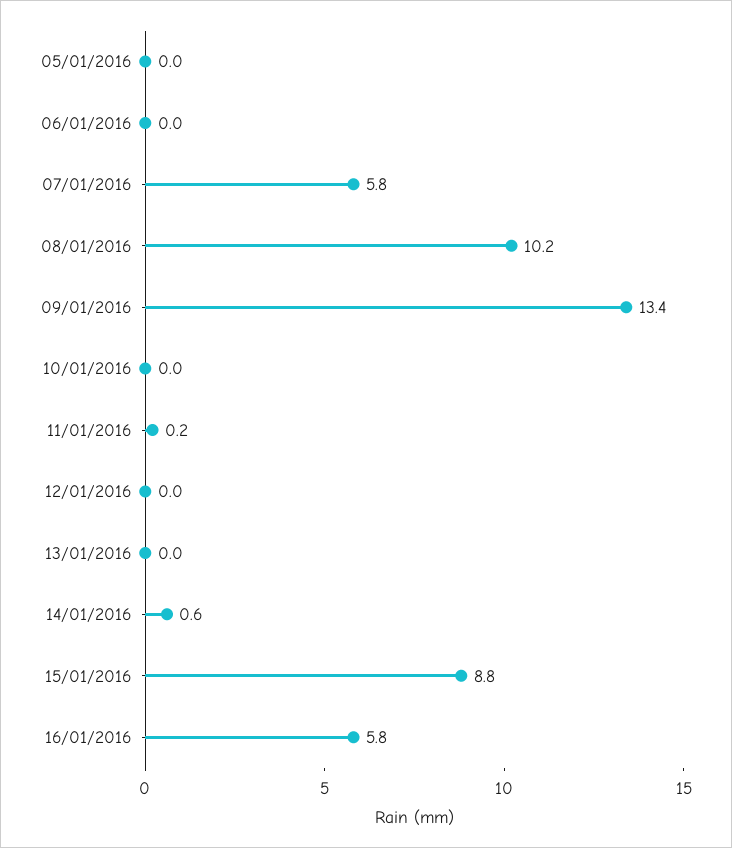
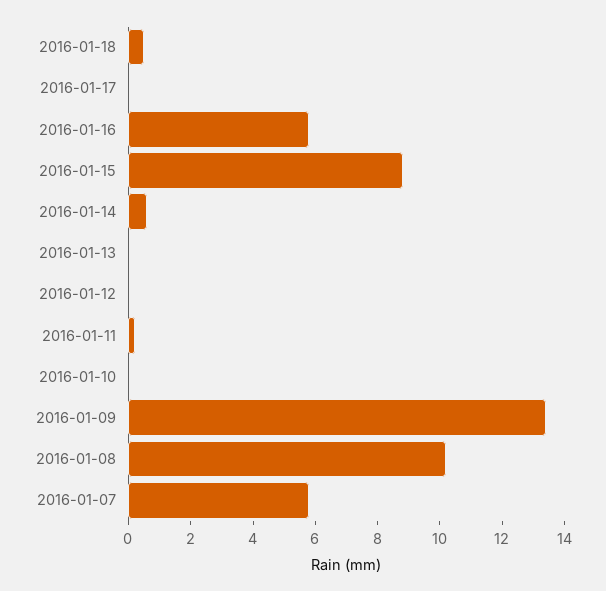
05/01/2016: 0 -> none
06/01/2016: 0 -> none
2016-01-18: none -> 0.5
2016-01-17: none -> 0

